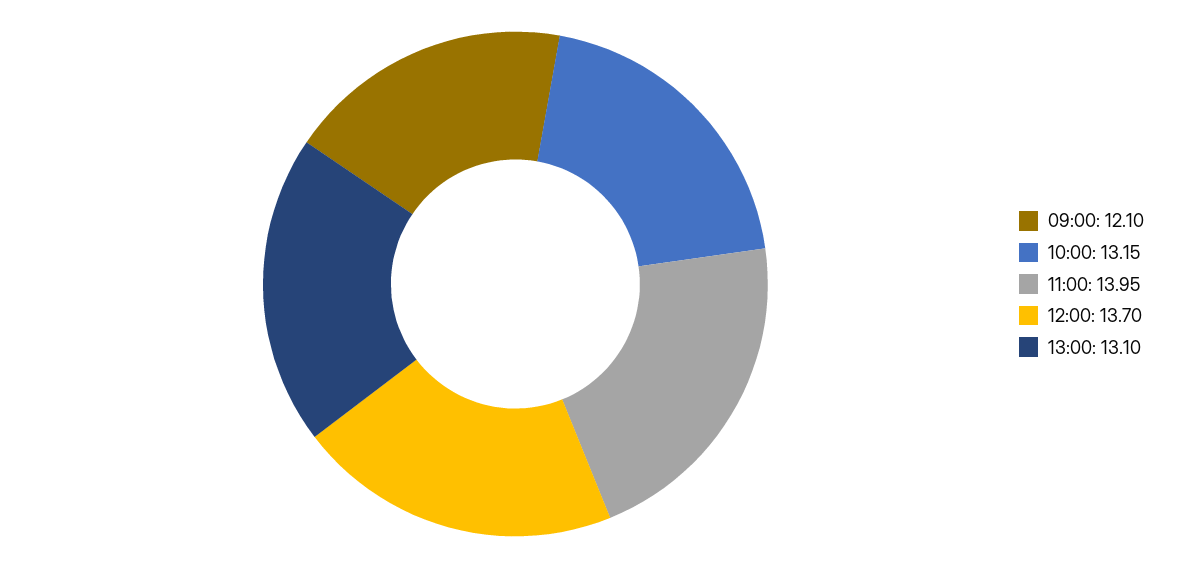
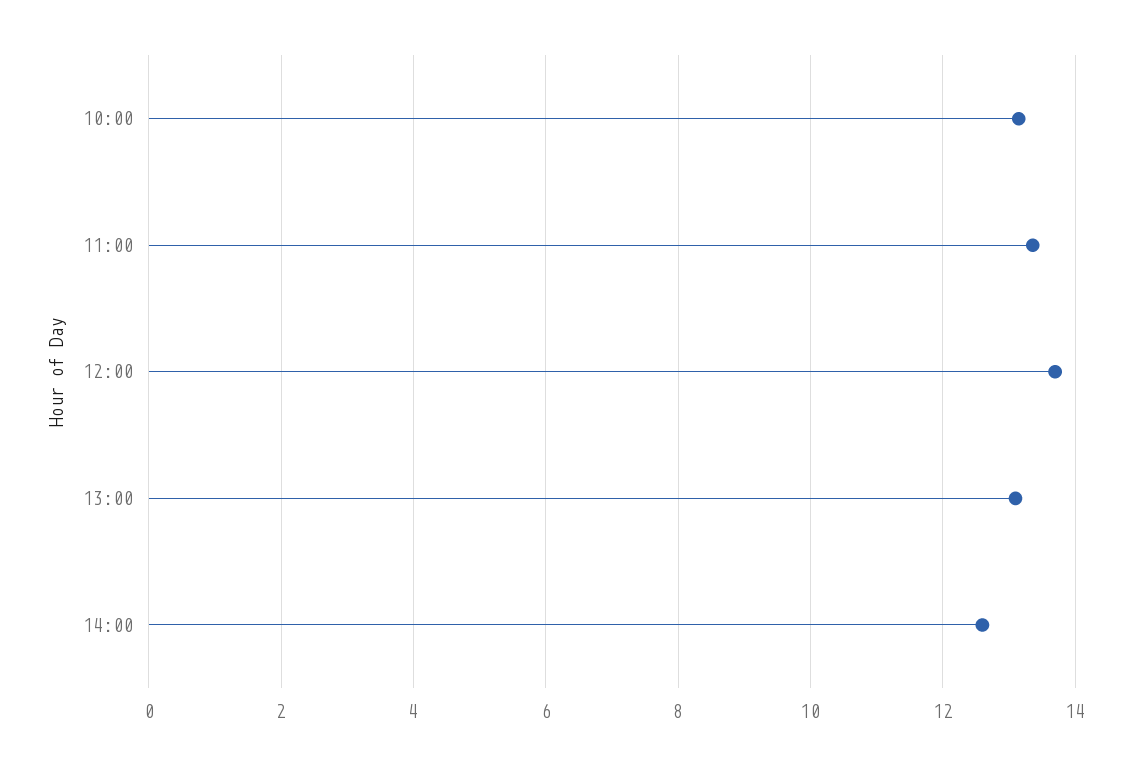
09:00: 12.1 -> none
11:00: 13.95 -> 13.4
14:00: none -> 12.6

